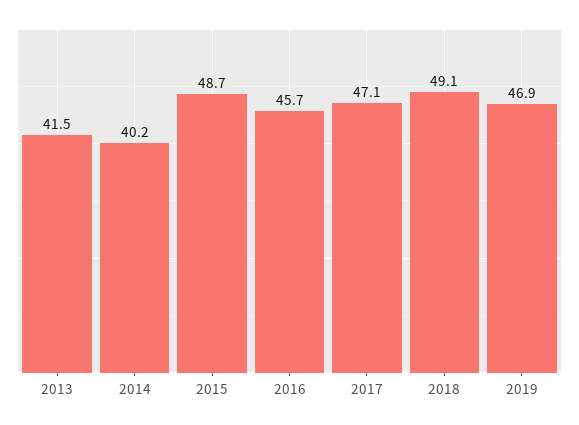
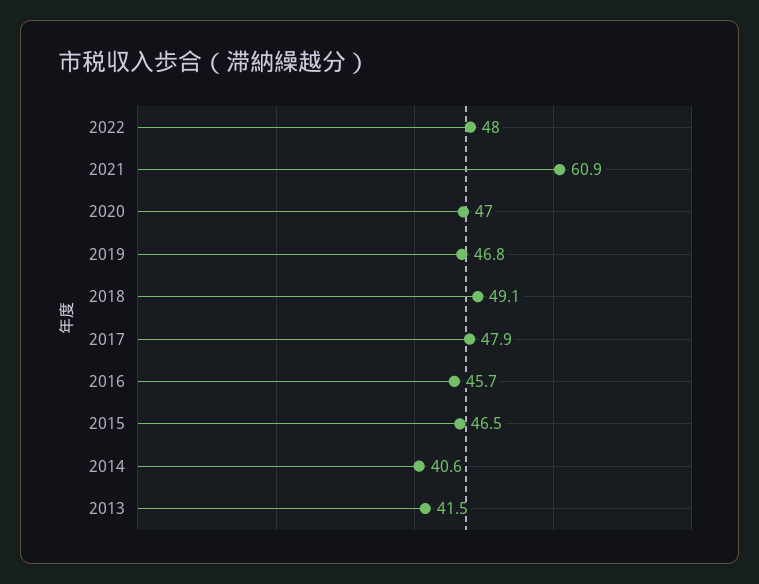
2014: 40.2 -> 40.6
2015: 48.7 -> 46.5
2017: 47.1 -> 47.9
2019: 46.9 -> 46.8
2022: none -> 48
2021: none -> 60.9
2020: none -> 47

